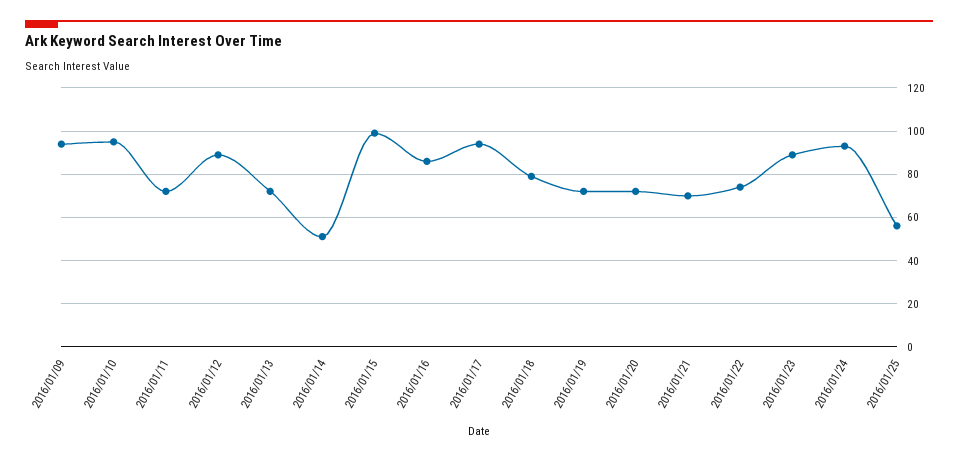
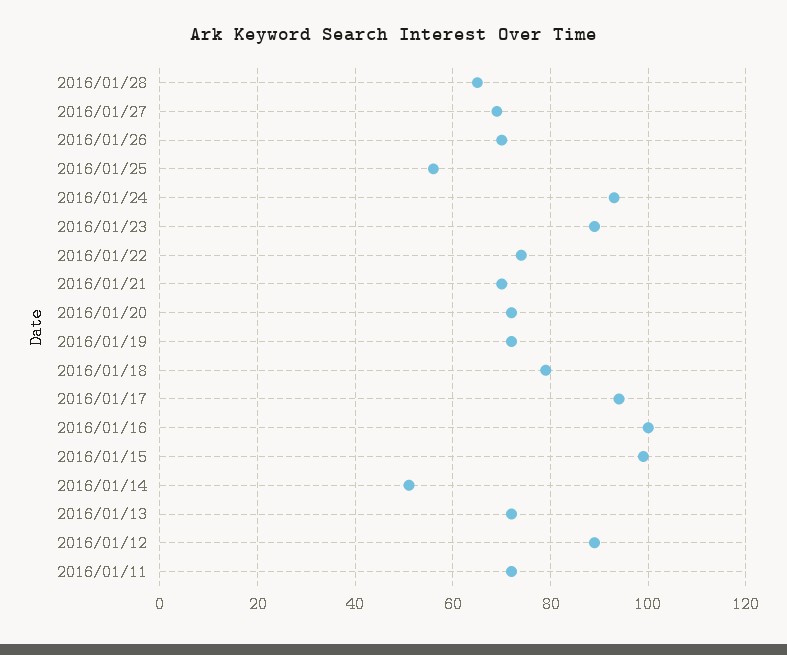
2016/01/09: 95 -> none
2016/01/10: 95 -> none
2016/01/16: 85 -> 100
2016/01/28: none -> 65
2016/01/27: none -> 70
2016/01/26: none -> 70

